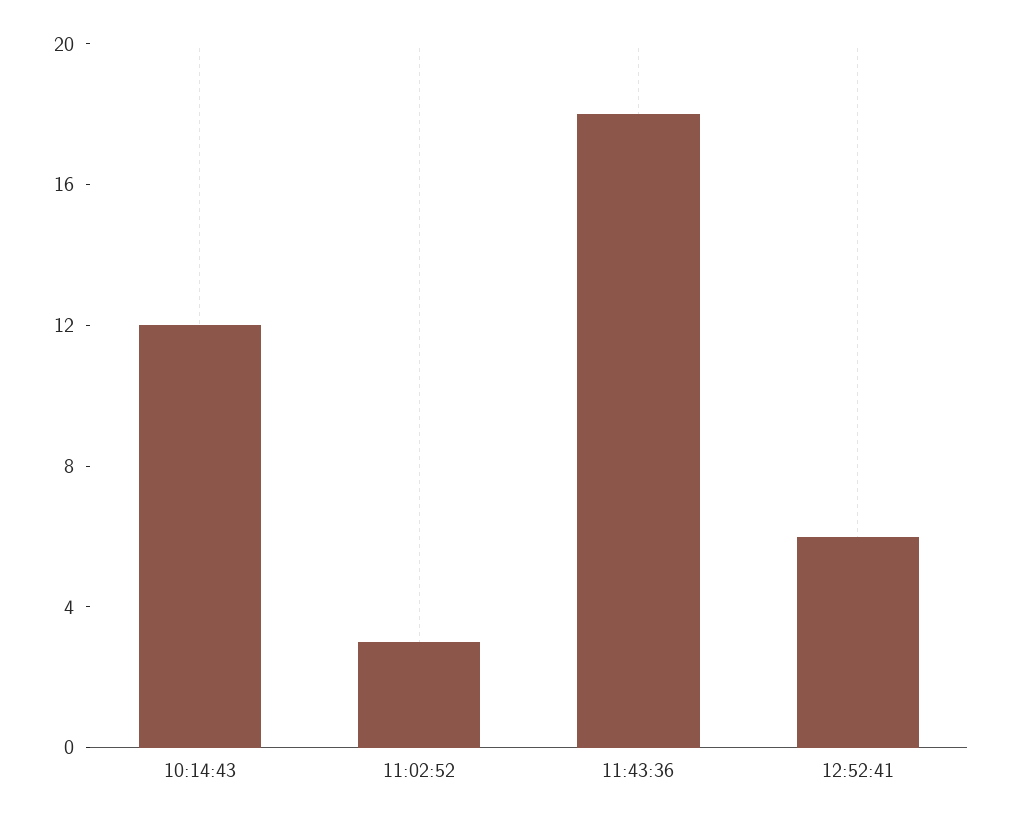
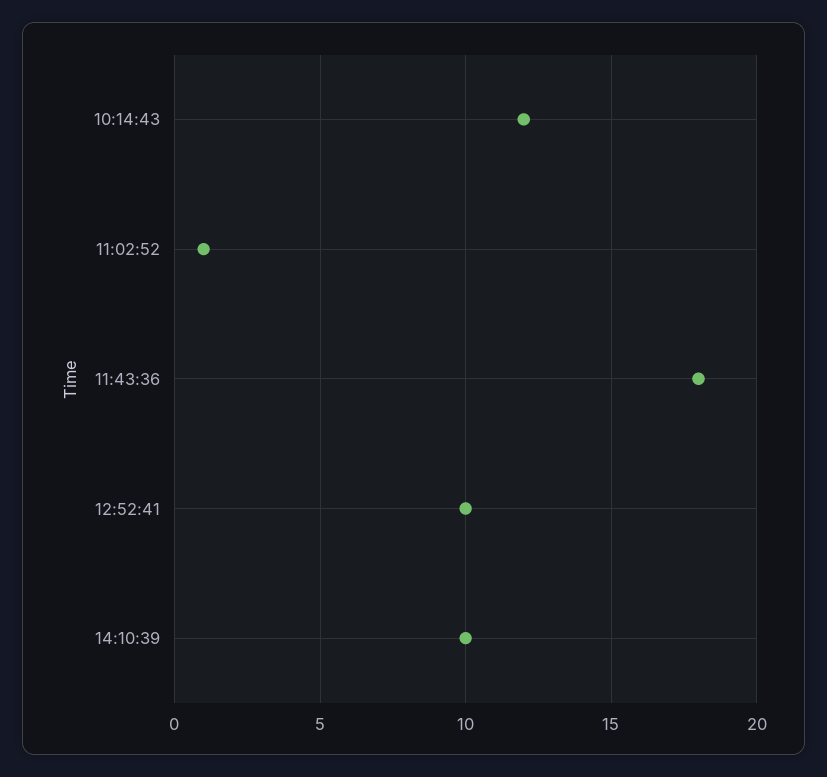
11:02:52: 3 -> 1
12:52:41: 6 -> 10
14:10:39: none -> 10

